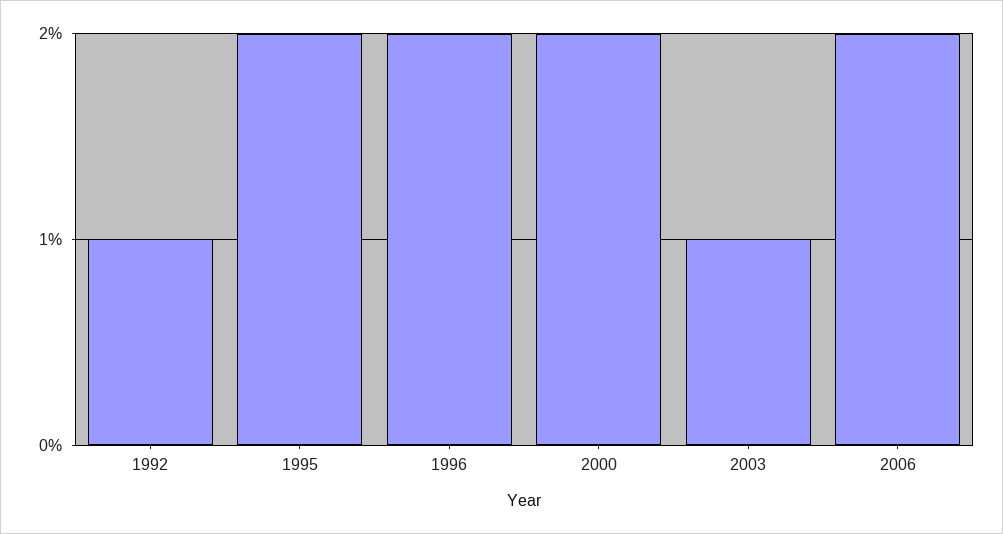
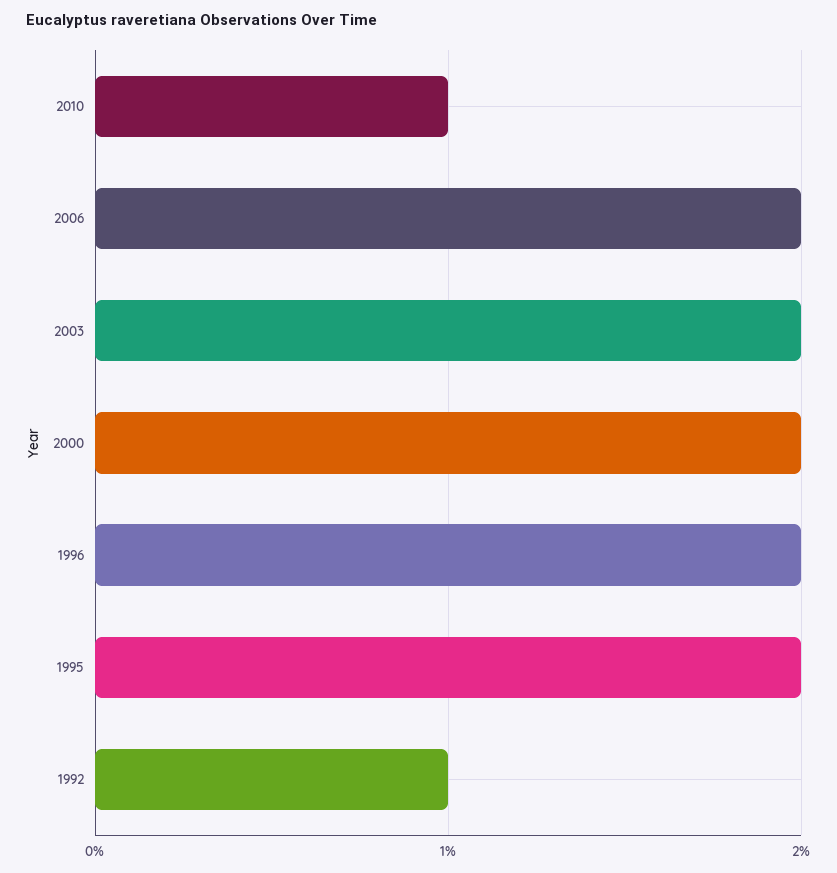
2003: 1 -> 2
2010: none -> 1

